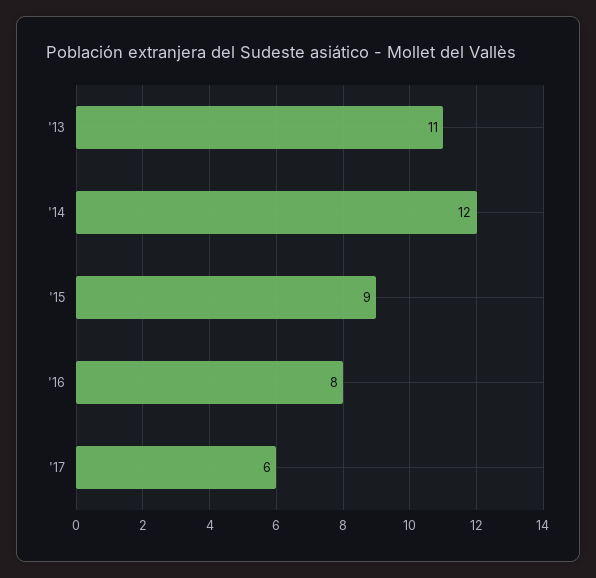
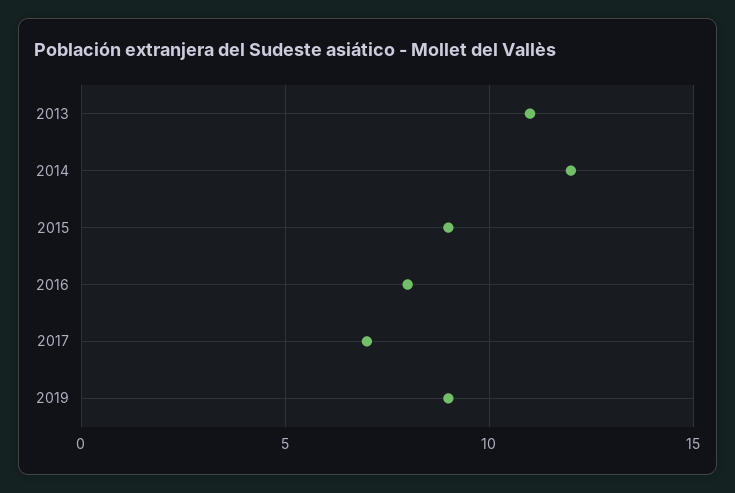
'17: 6 -> 7
2019: none -> 9

